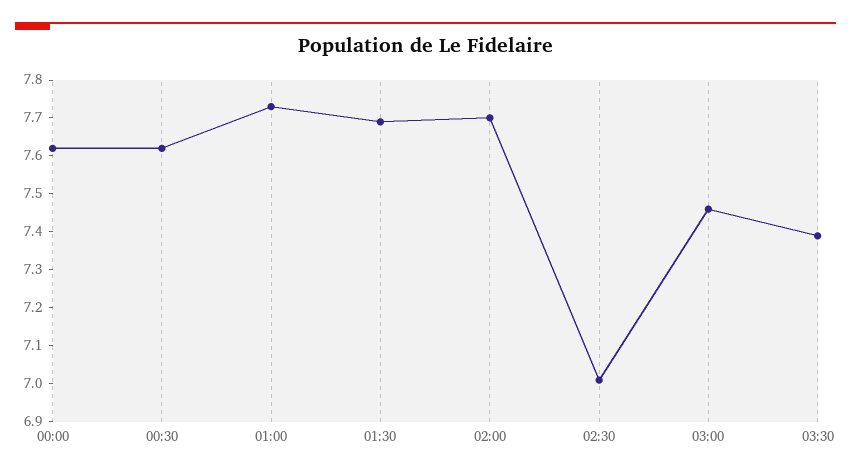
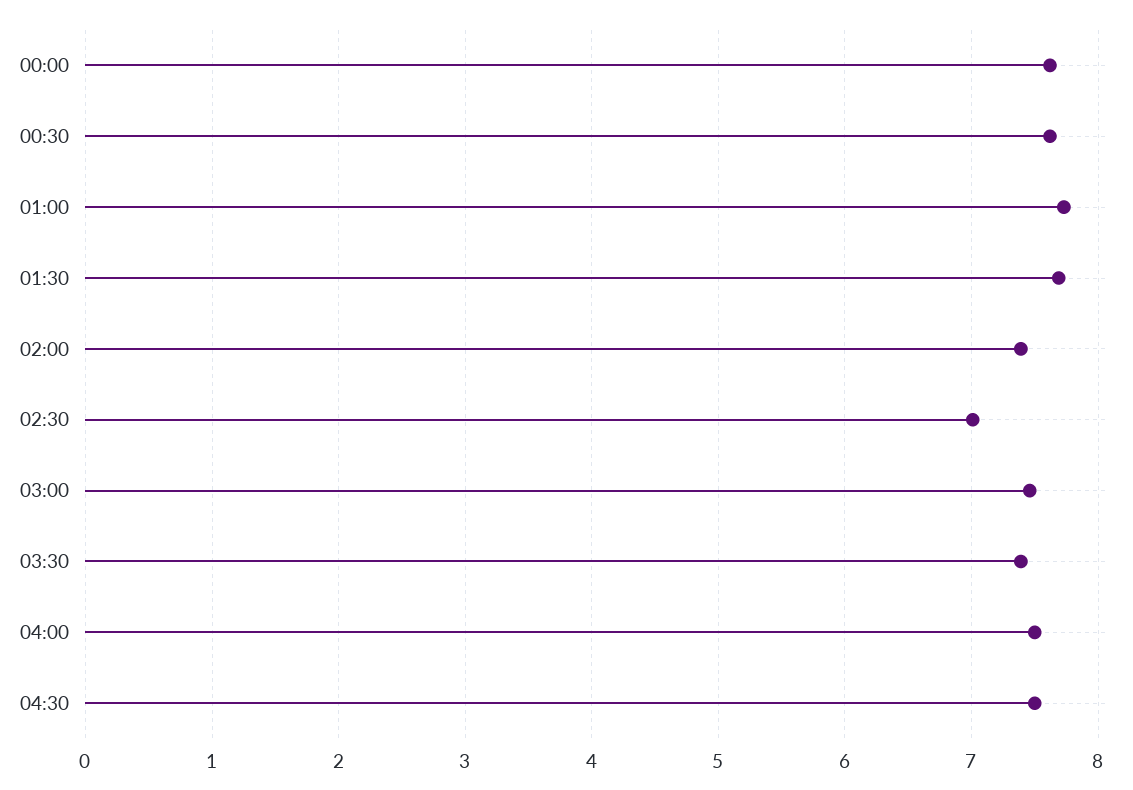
02:00: 7.7 -> 7.4
04:00: none -> 7.5
04:30: none -> 7.5

